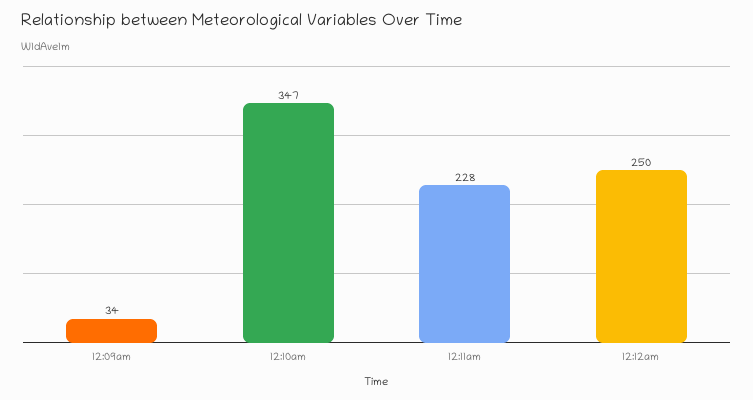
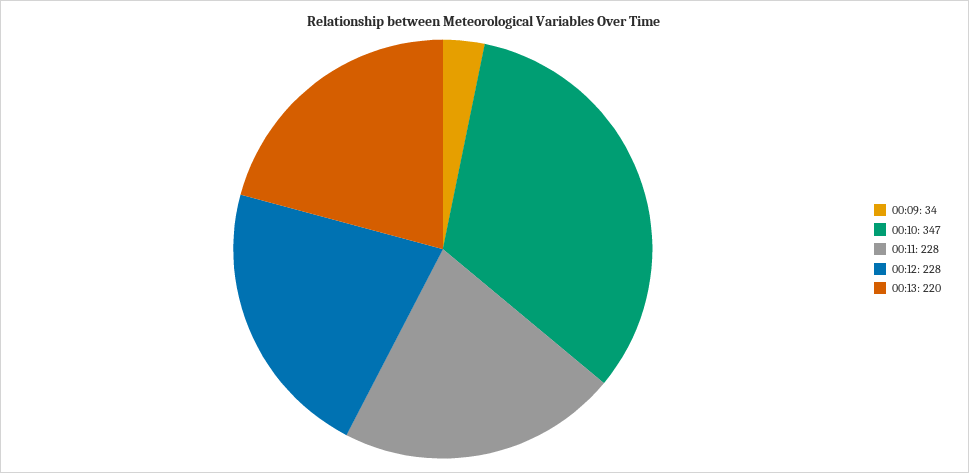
12:12am: 250 -> 228
00:13: none -> 220

